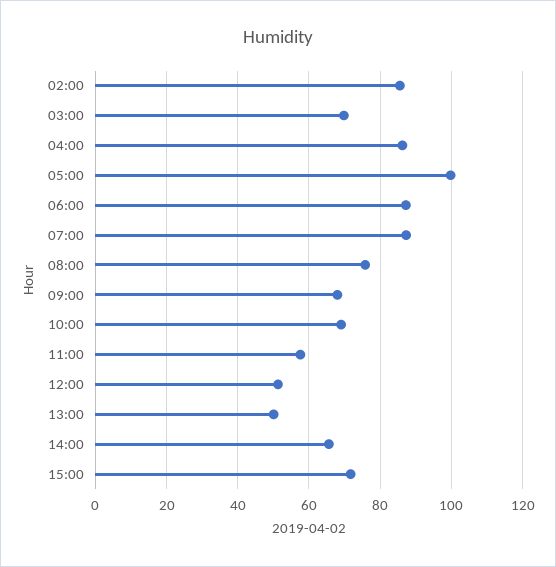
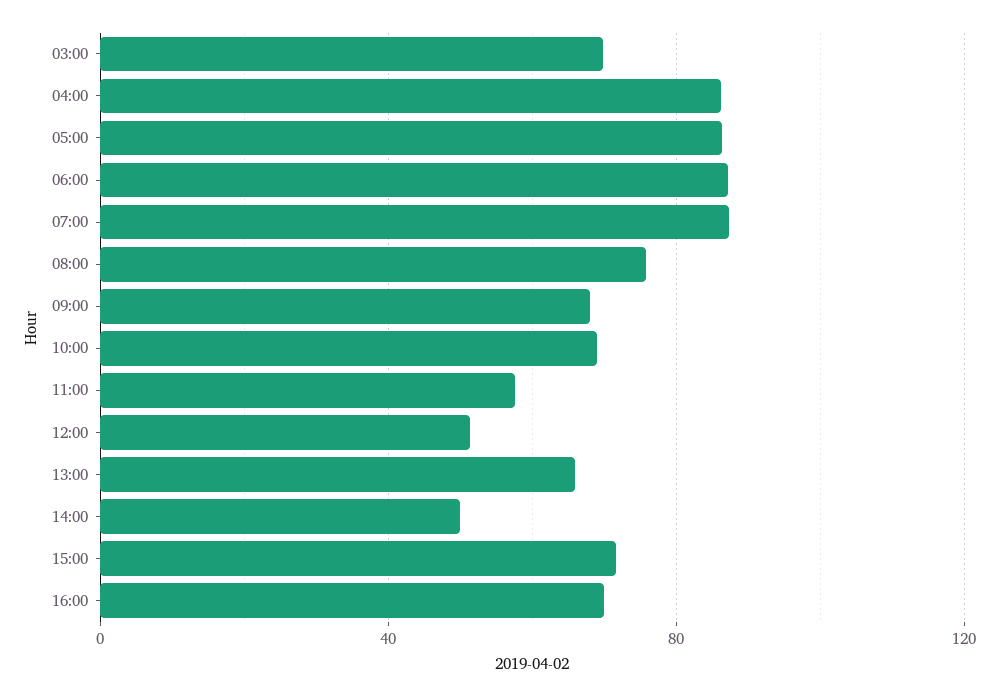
02:00: 86 -> none
05:00: 100 -> 85
13:00: 50 -> 65
14:00: 66 -> 50
16:00: none -> 70

